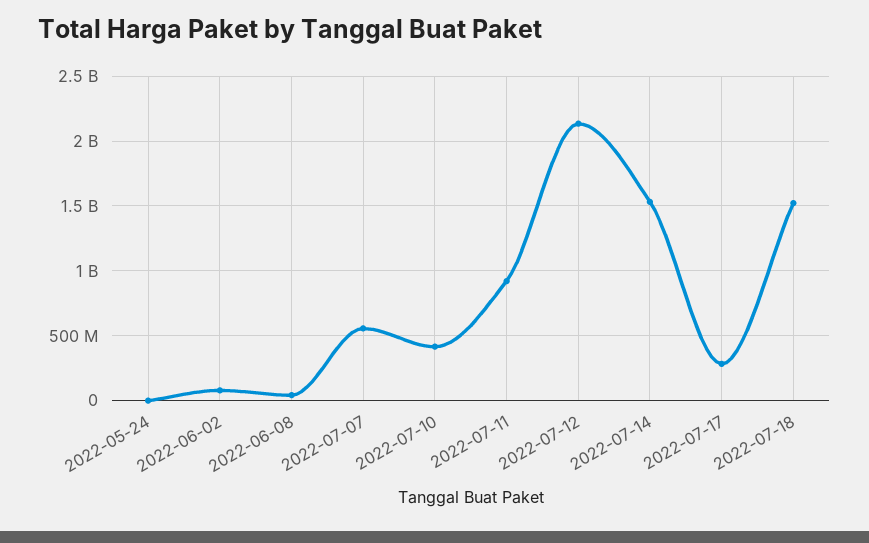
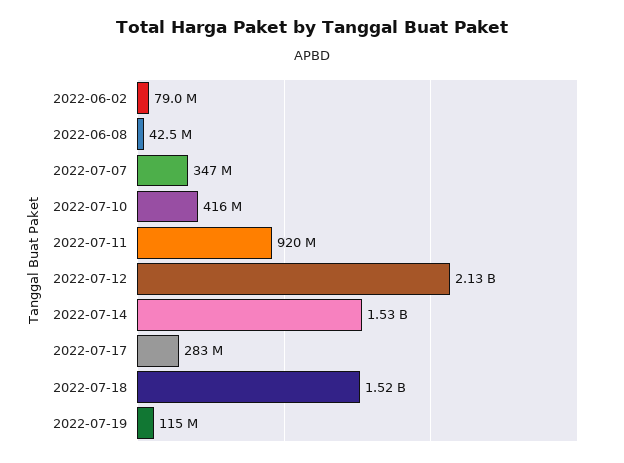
2022-05-24: 0 -> none
2022-07-07: 550000000 -> 347000000
2022-07-19: none -> 115000000

